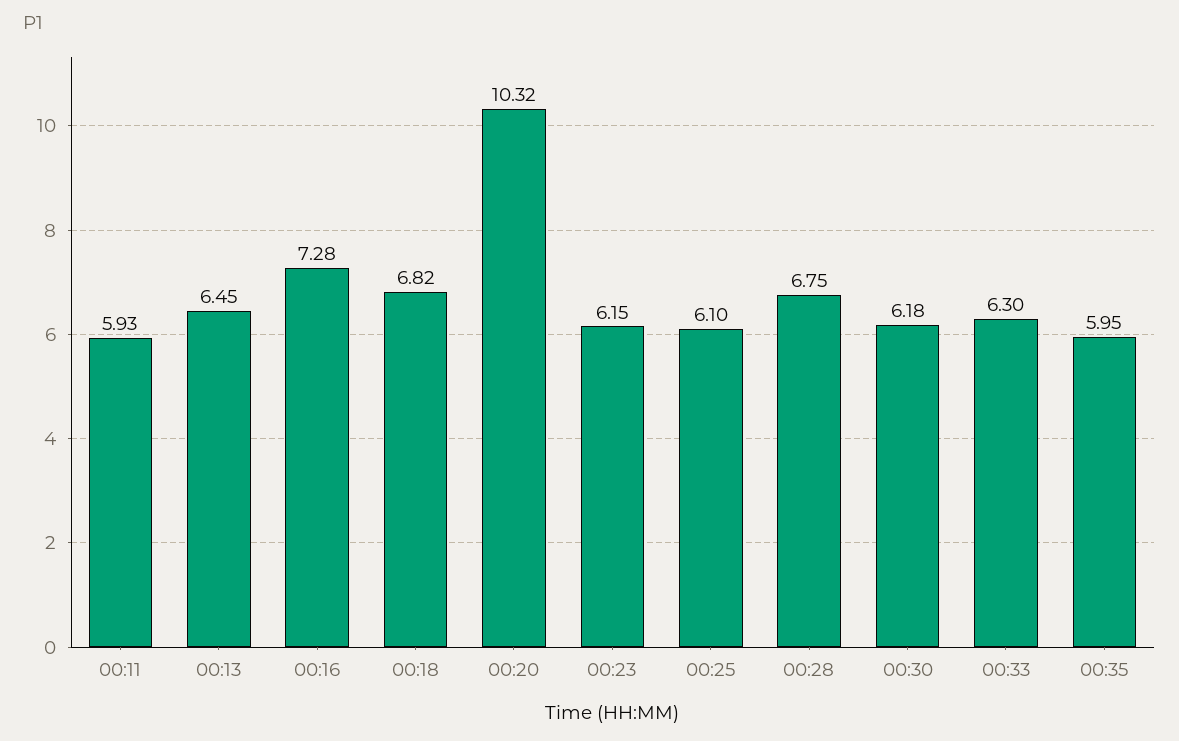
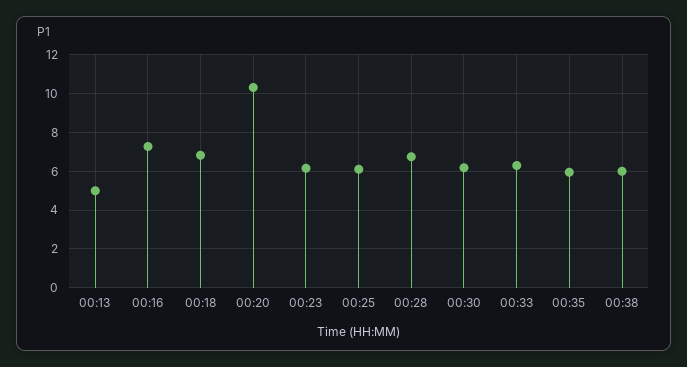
00:11: 5.93 -> none
00:13: 6.45 -> 5
00:38: none -> 6

